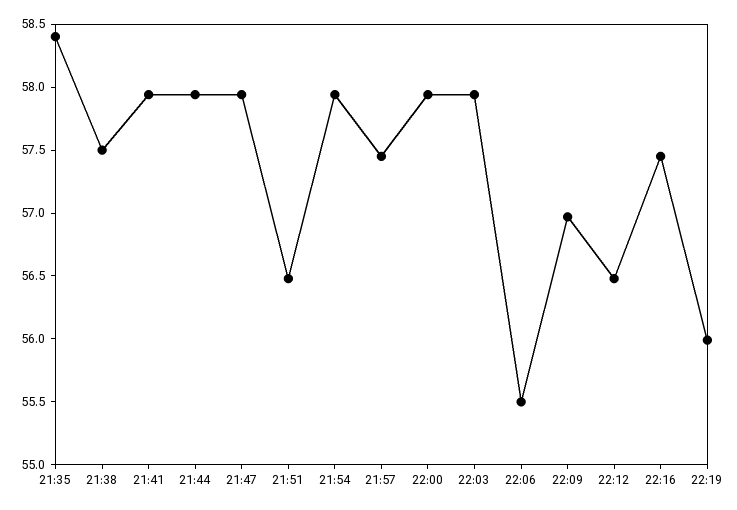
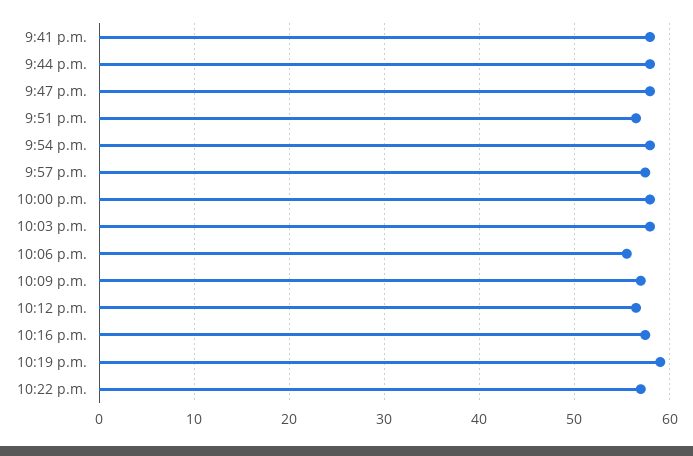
21:35: 58.4 -> none
21:38: 57.5 -> none
22:19: 56 -> 59
10:22 p.m.: none -> 57

